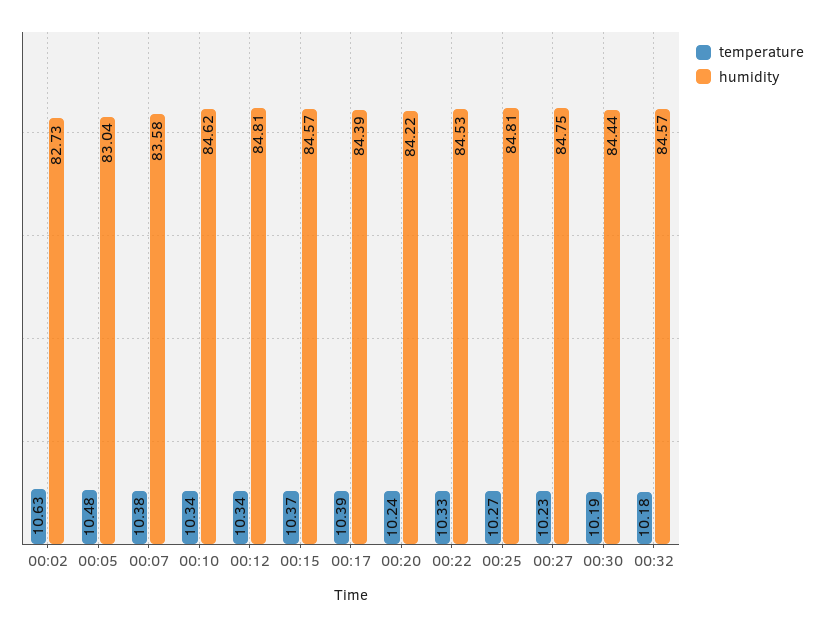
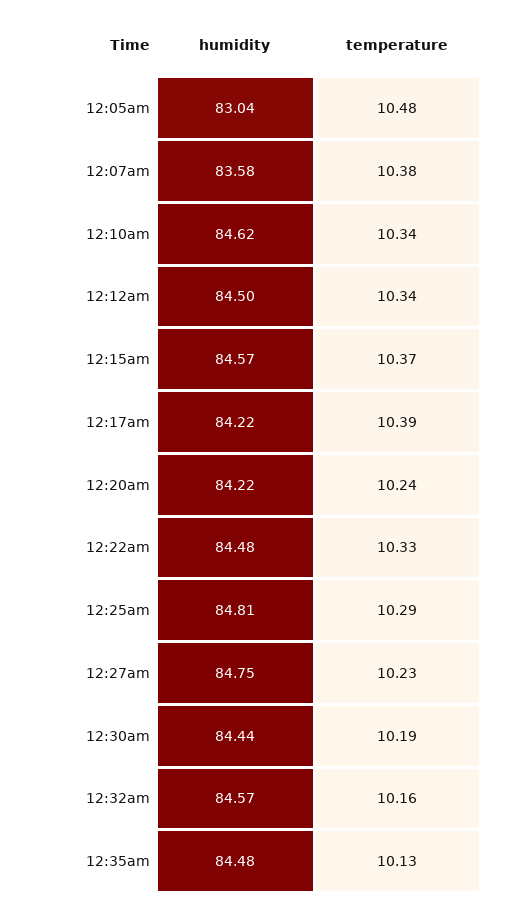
temperature, 00:02: 10.63 -> none
humidity, 00:02: 82.73 -> none
humidity, 00:12: 84.81 -> 84.5
humidity, 00:17: 84.39 -> 84.22
humidity, 00:22: 84.53 -> 84.48
temperature, 00:25: 10.27 -> 10.29
temperature, 00:32: 10.18 -> 10.16
humidity, 12:35am: none -> 84.48
temperature, 12:35am: none -> 10.13

